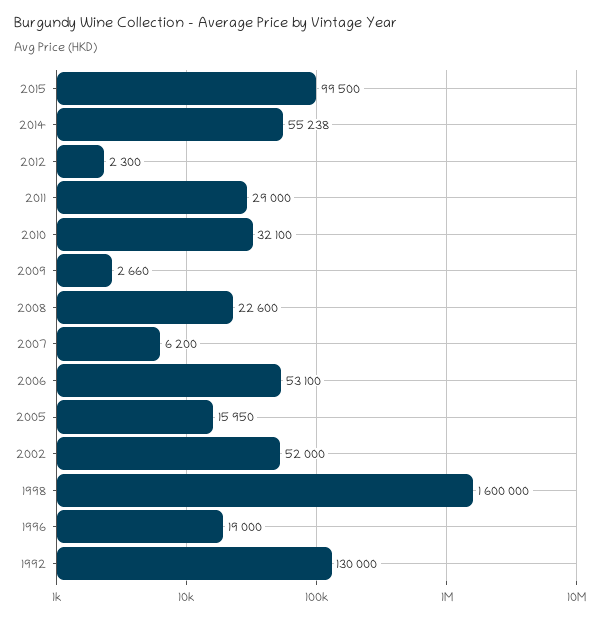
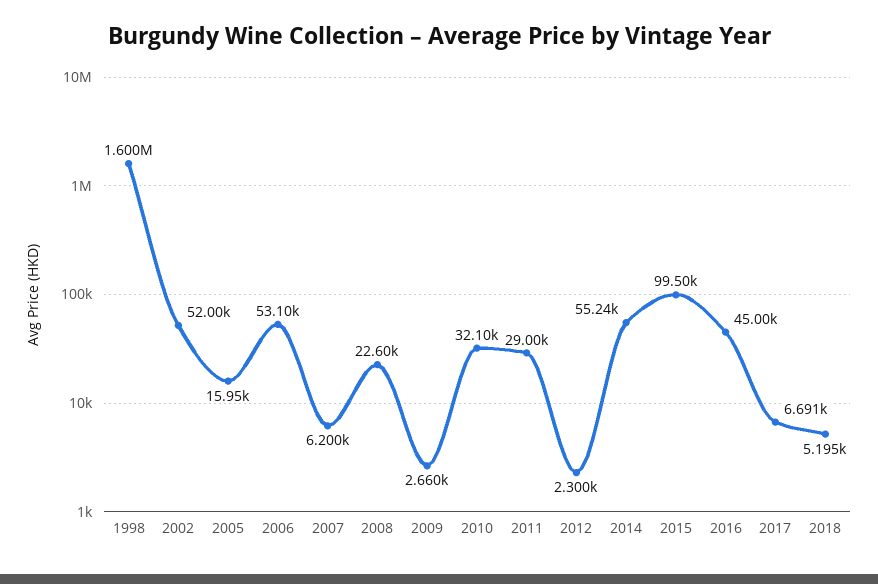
1996: 19000 -> none
1992: 130000 -> none
2016: none -> 45000
2017: none -> 6691
2018: none -> 5195

